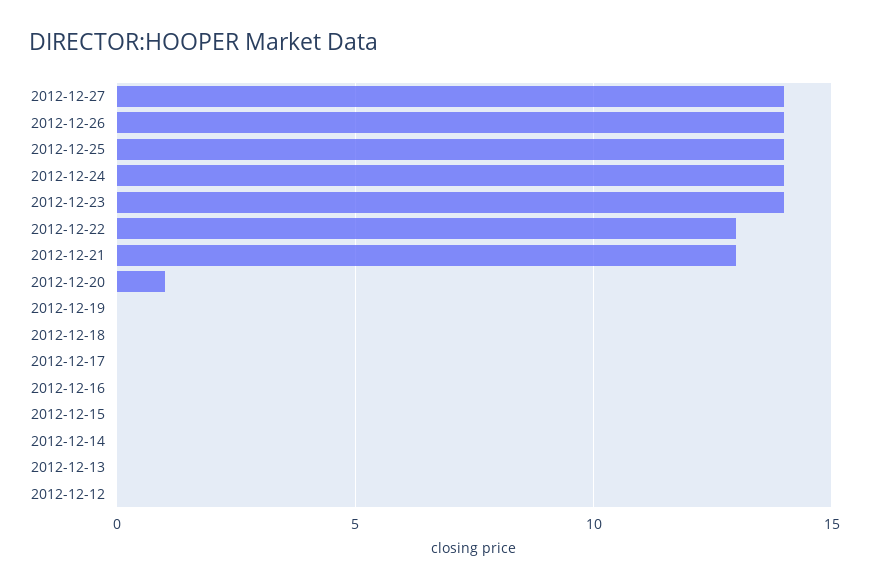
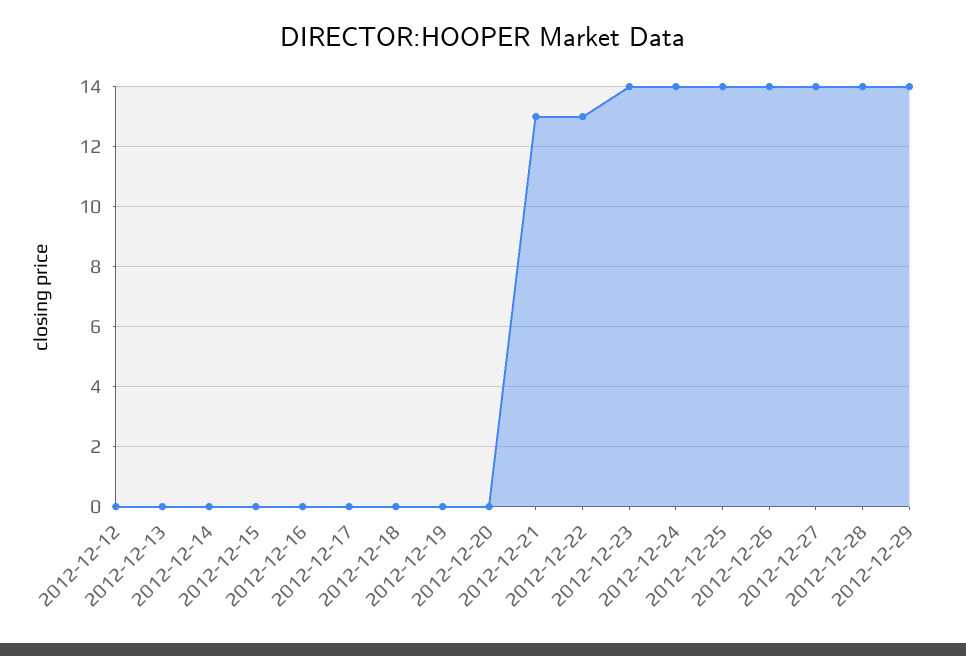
2012-12-20: 1 -> 0
2012-12-28: none -> 14
2012-12-29: none -> 14

